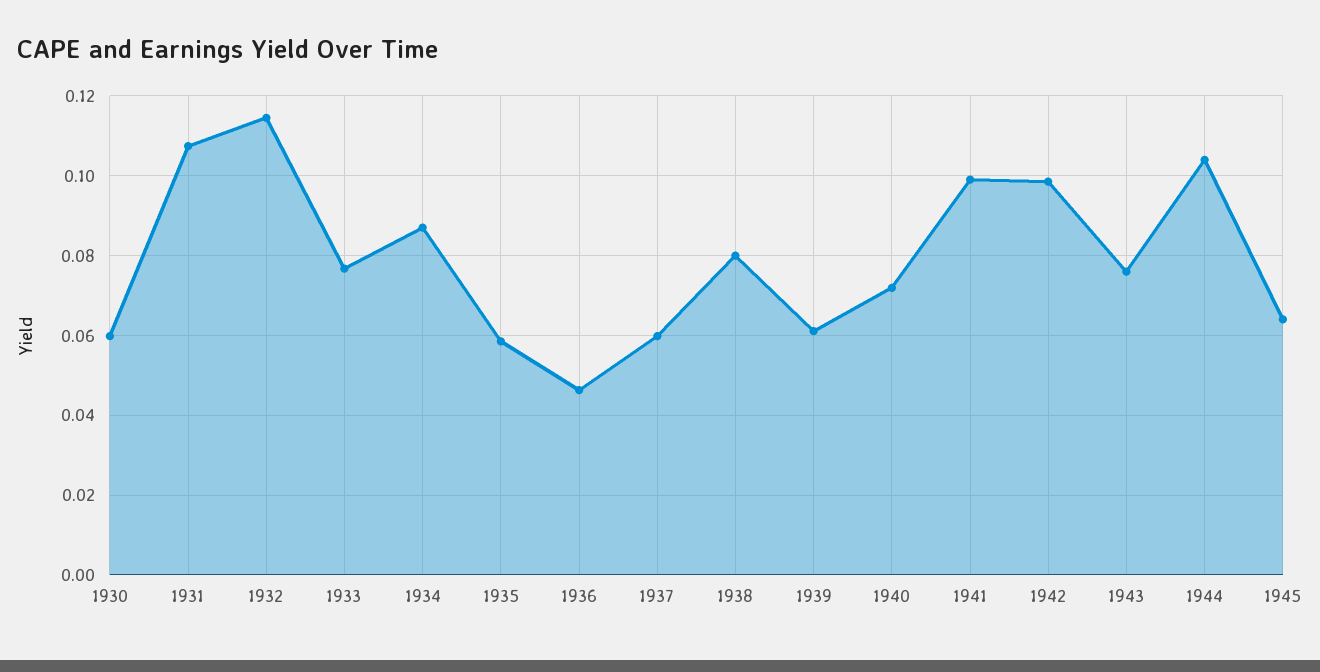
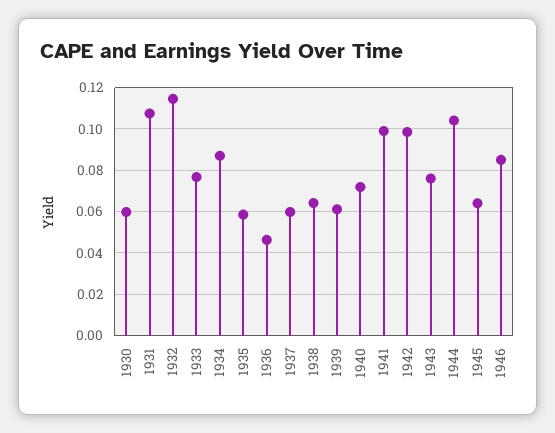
1938: 0.08 -> 0.065
1946: none -> 0.085

